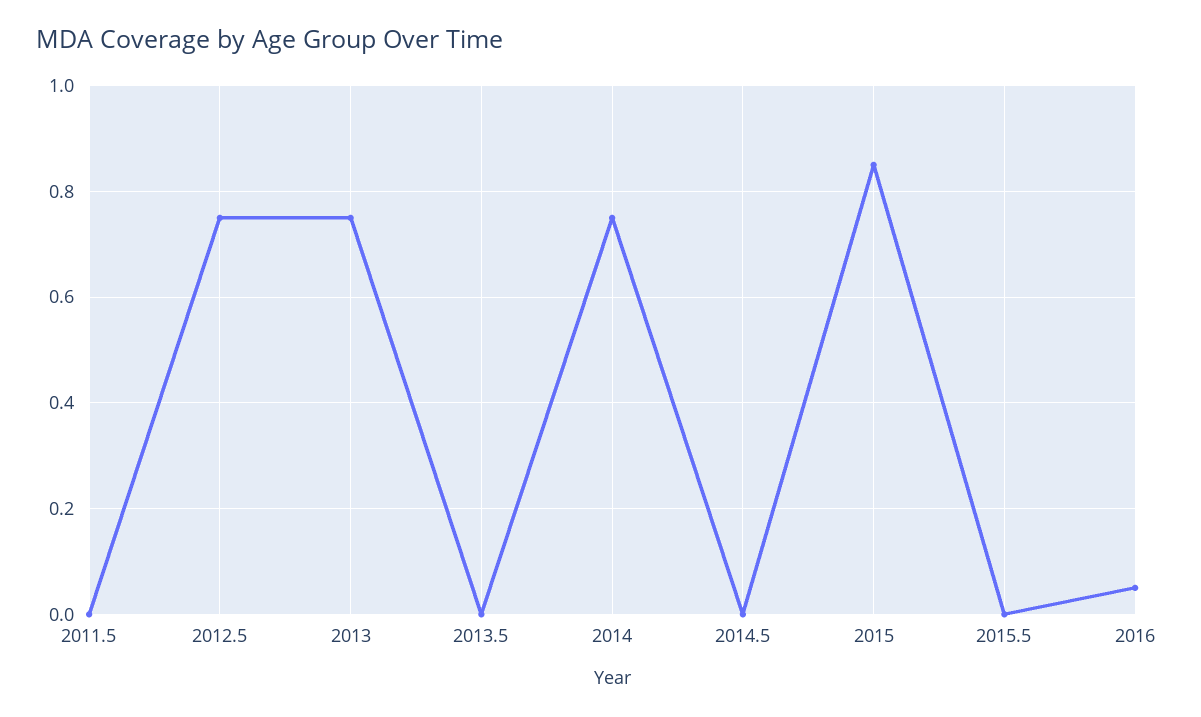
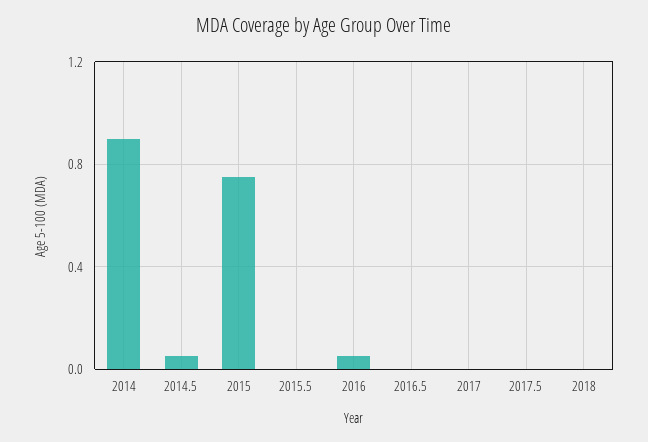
2011.5: 0 -> none
2012.5: 0.75 -> none
2013: 0.75 -> none
2013.5: 0 -> none
2014: 0.75 -> 0.9
2014.5: 0 -> 0.05
2015: 0.85 -> 0.75
2016.5: none -> 0
2017: none -> 0
2017.5: none -> 0
2018: none -> 0

